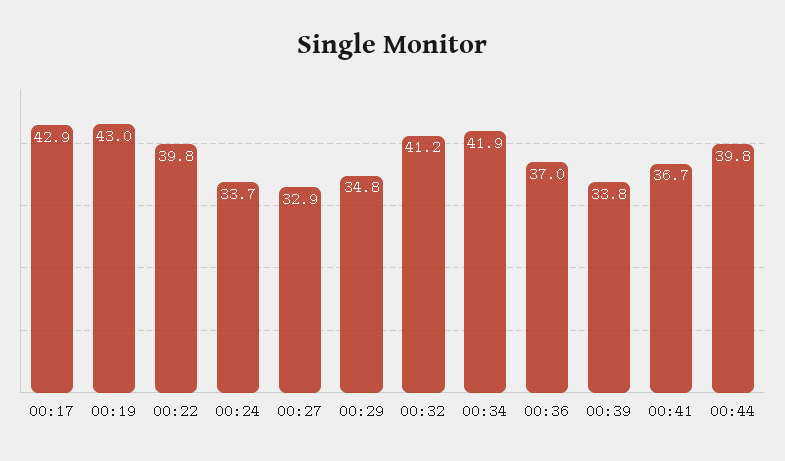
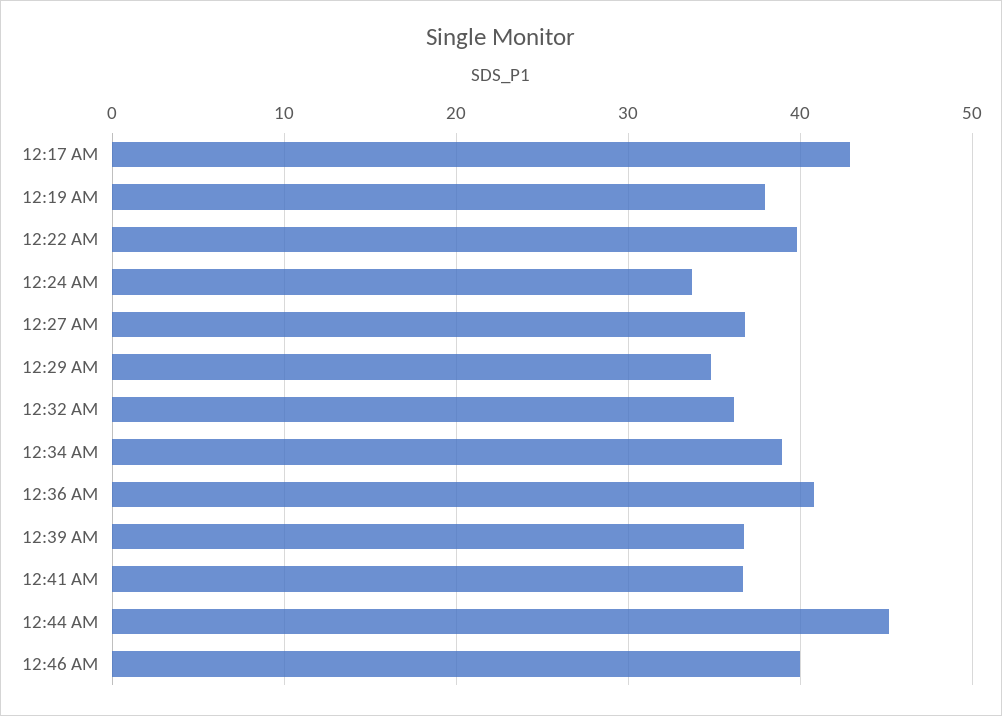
00:19: 43 -> 38
00:27: 32.9 -> 37
00:32: 41.2 -> 36
00:34: 41.9 -> 39
00:36: 37 -> 41
00:39: 33.8 -> 37
00:44: 39.8 -> 45
12:46 AM: none -> 40

